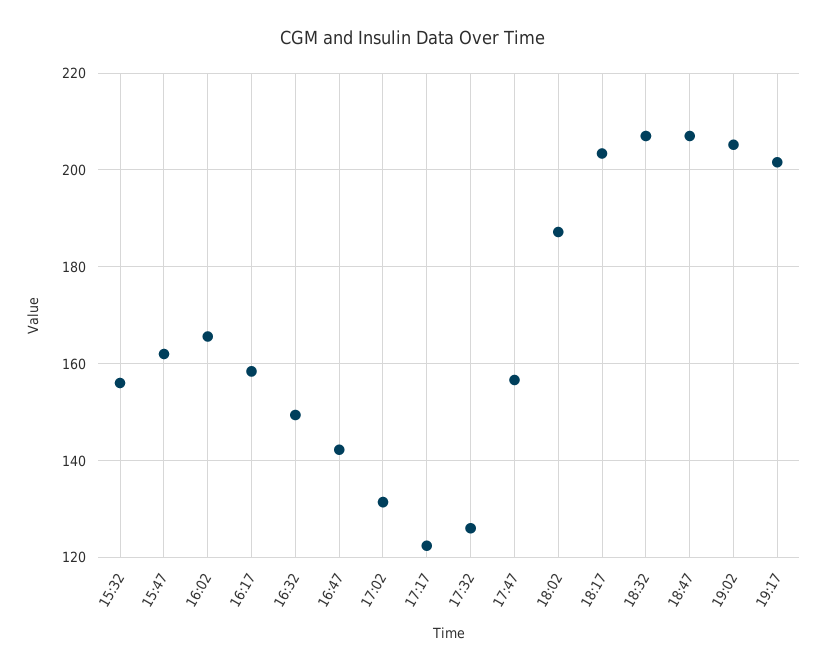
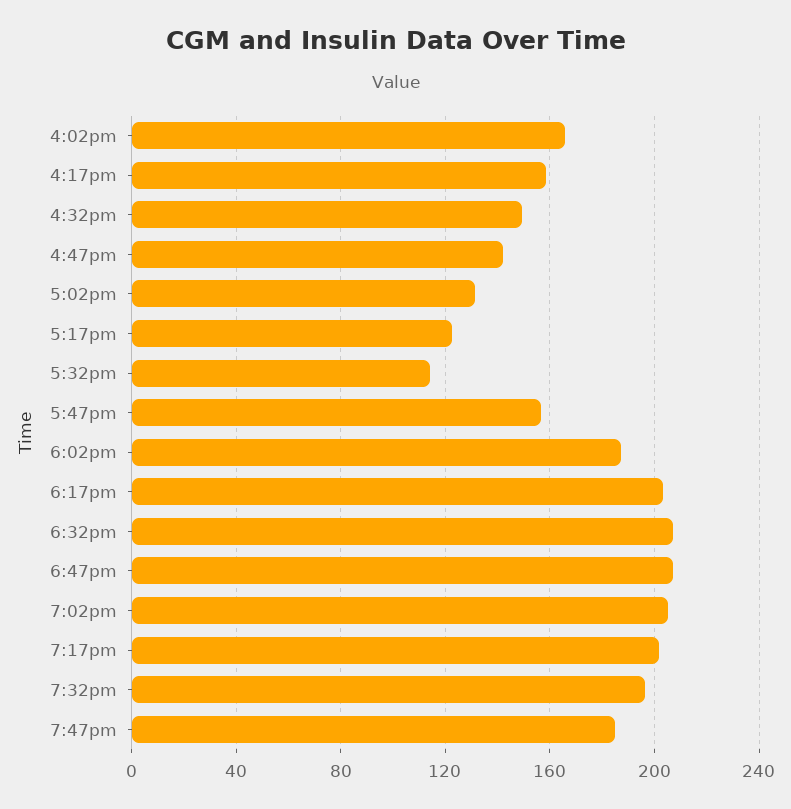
15:32: 156 -> none
15:47: 162 -> none
17:32: 126 -> 115
7:32pm: none -> 195
7:47pm: none -> 185

